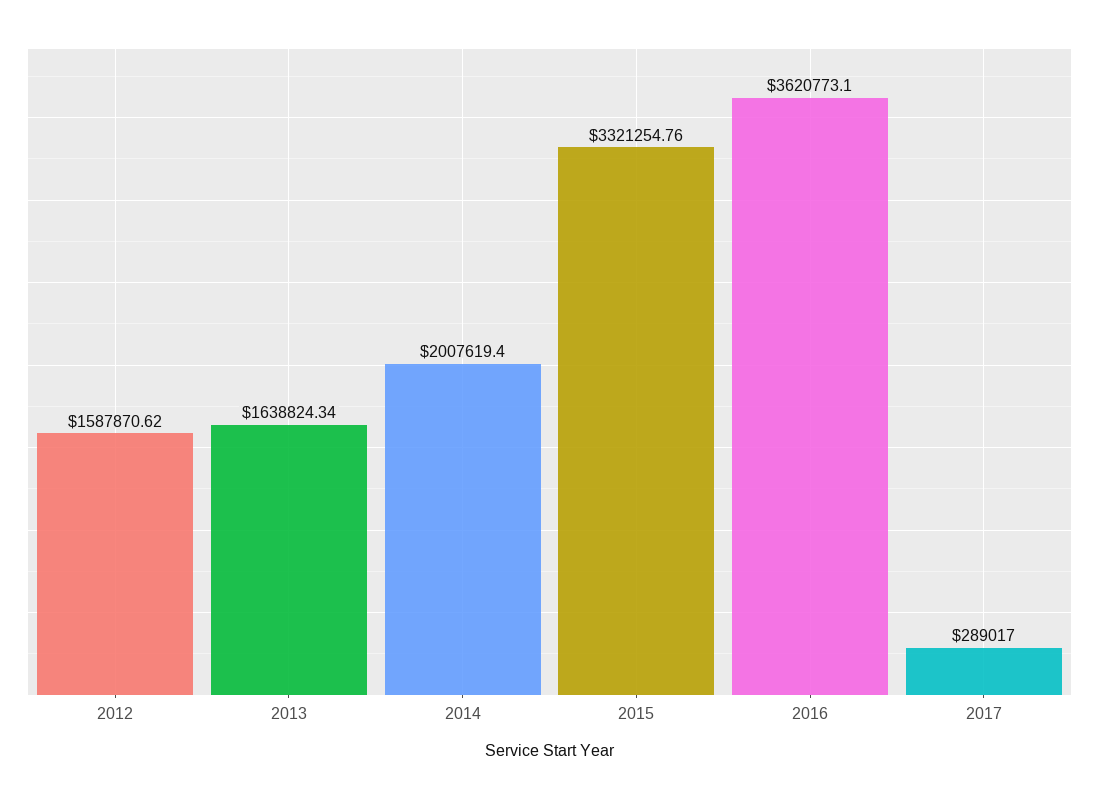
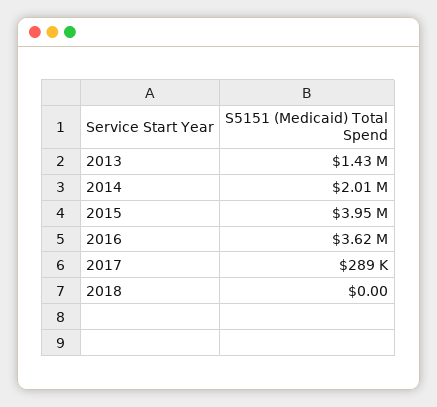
2012: 1587870.62 -> none
2013: 1638824.34 -> 1430000
2015: 3321254.76 -> 3950000
2018: none -> 0

